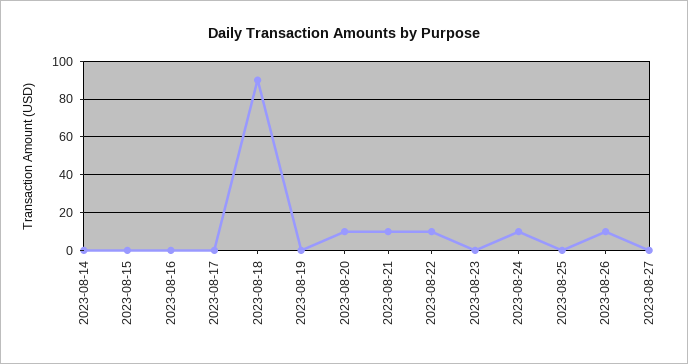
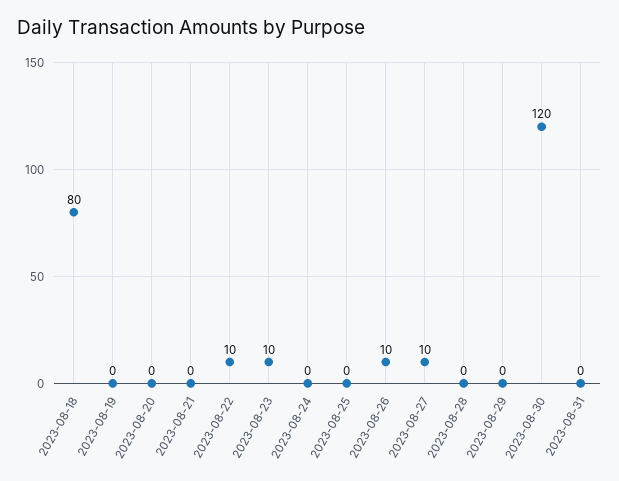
2023-08-14: 0 -> none
2023-08-15: 0 -> none
2023-08-16: 0 -> none
2023-08-17: 0 -> none
2023-08-18: 90 -> 80
2023-08-20: 10 -> 0
2023-08-21: 10 -> 0
2023-08-23: 0 -> 10
2023-08-24: 10 -> 0
2023-08-27: 0 -> 10
2023-08-28: none -> 0
2023-08-29: none -> 0
2023-08-30: none -> 120
2023-08-31: none -> 0

